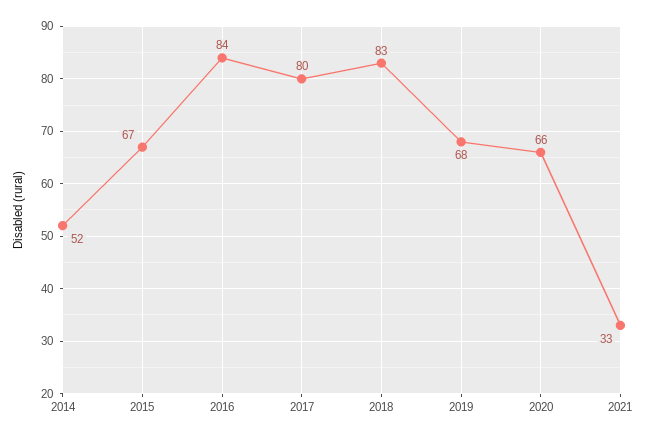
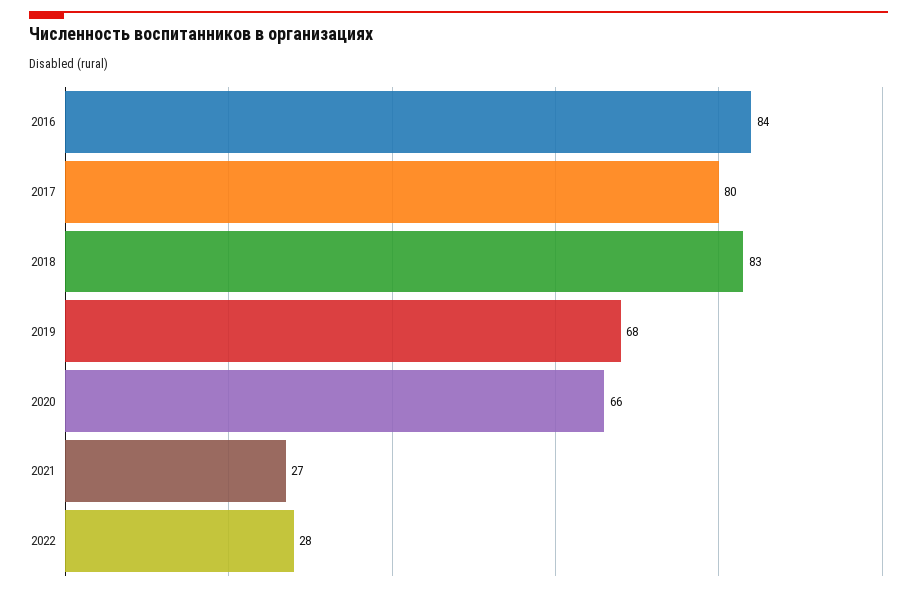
2014: 52 -> none
2015: 67 -> none
2021: 33 -> 27
2022: none -> 28

